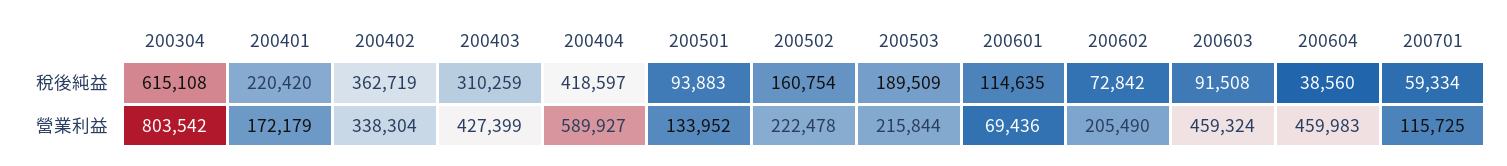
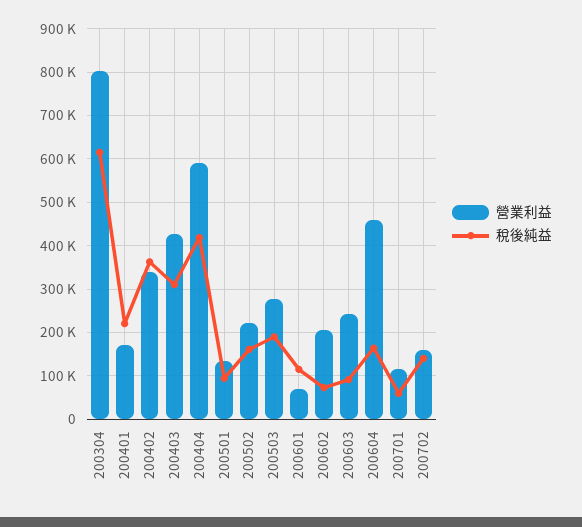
稅後純益, 200604: 38560 -> 160000
營業利益, 200503: 215844 -> 280000
營業利益, 200603: 459324 -> 240000
營業利益, 200702: none -> 160000
稅後純益, 200702: none -> 140000

